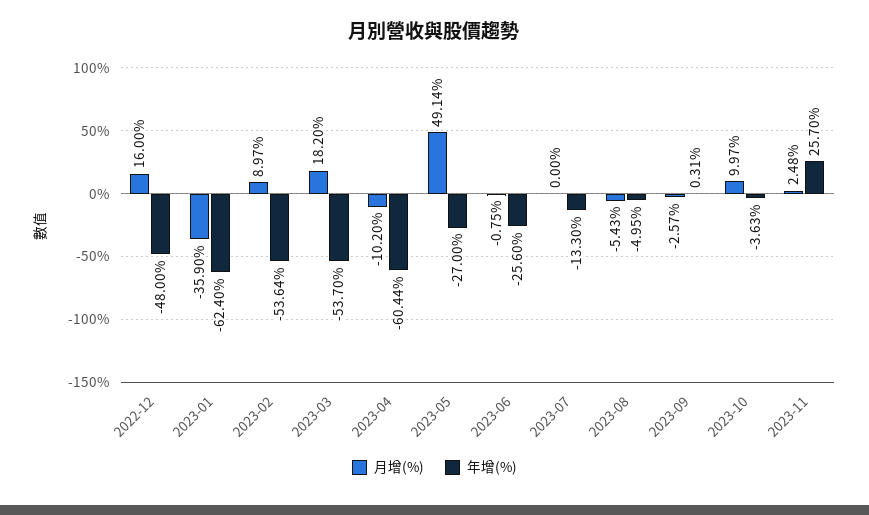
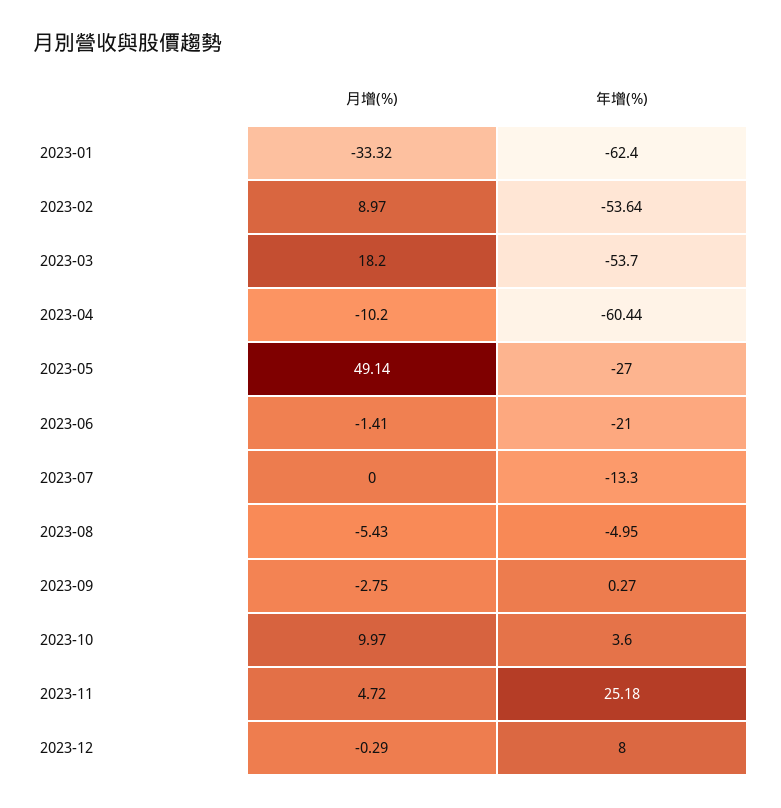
月增(%), 2022-12: 16 -> none
年增(%), 2022-12: -48 -> none
月增(%), 2023-01: -35.9 -> -33.32
月增(%), 2023-06: -0.75 -> -1.41
年增(%), 2023-06: -25.6 -> -21
月增(%), 2023-09: -2.57 -> -2.75
年增(%), 2023-09: 0.31 -> 0.27
年增(%), 2023-10: -3.63 -> 3.6
月增(%), 2023-11: 2.48 -> 4.72
年增(%), 2023-11: 25.7 -> 25.18
月增(%), 2023-12: none -> -0.29
年增(%), 2023-12: none -> 8

